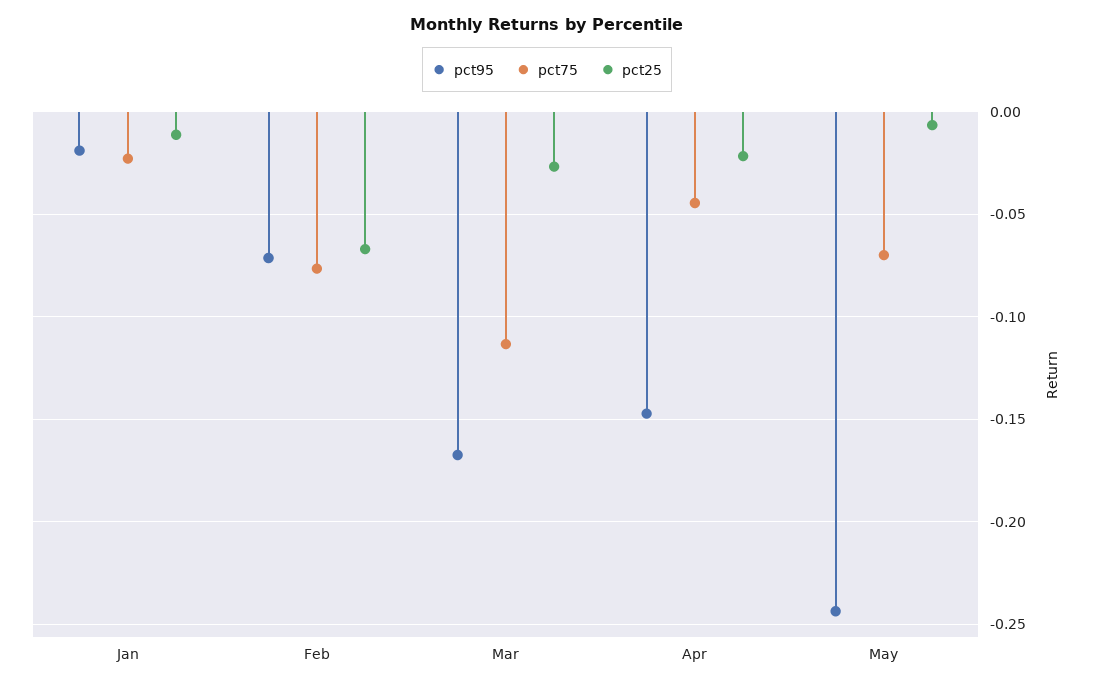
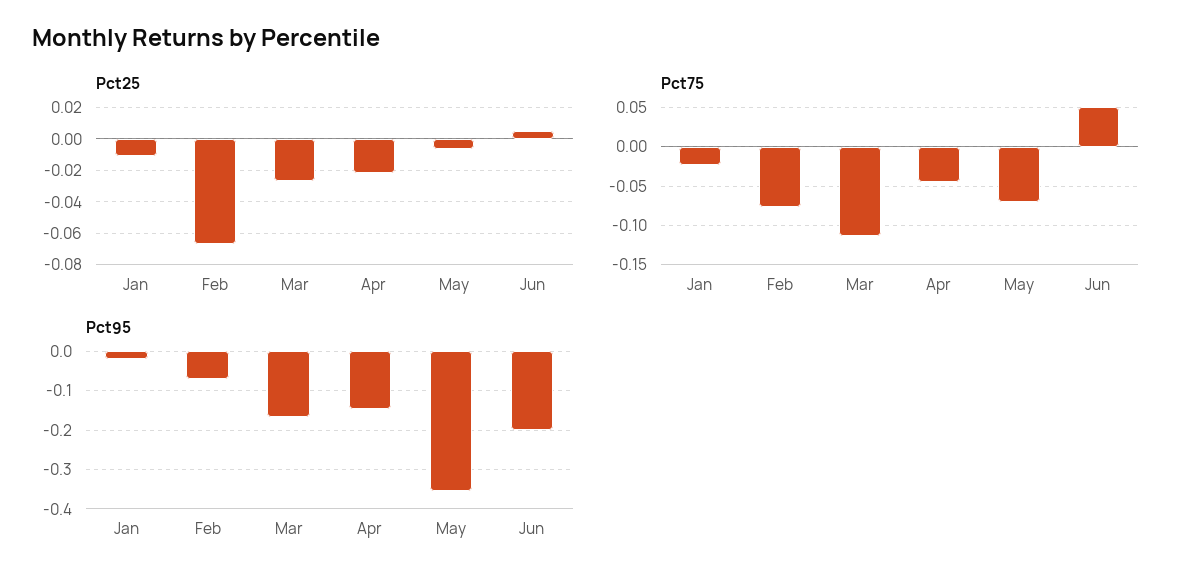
pct95, May: -0.245 -> -0.36
pct25, Jun: none -> 0.005
pct75, Jun: none -> 0.05
pct95, Jun: none -> -0.2

